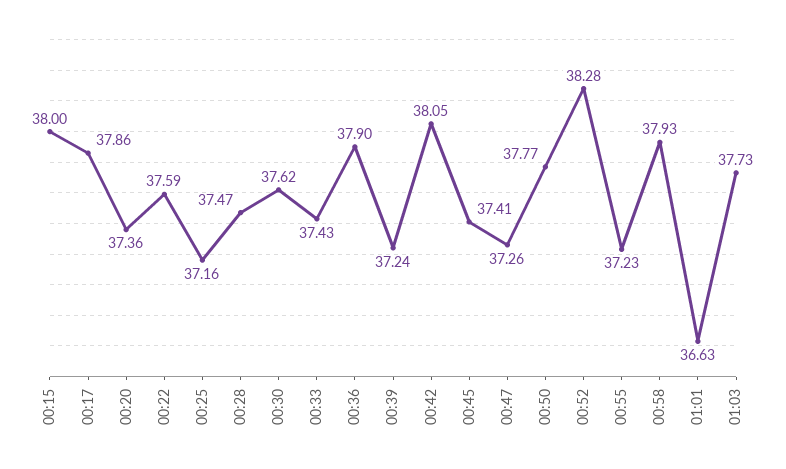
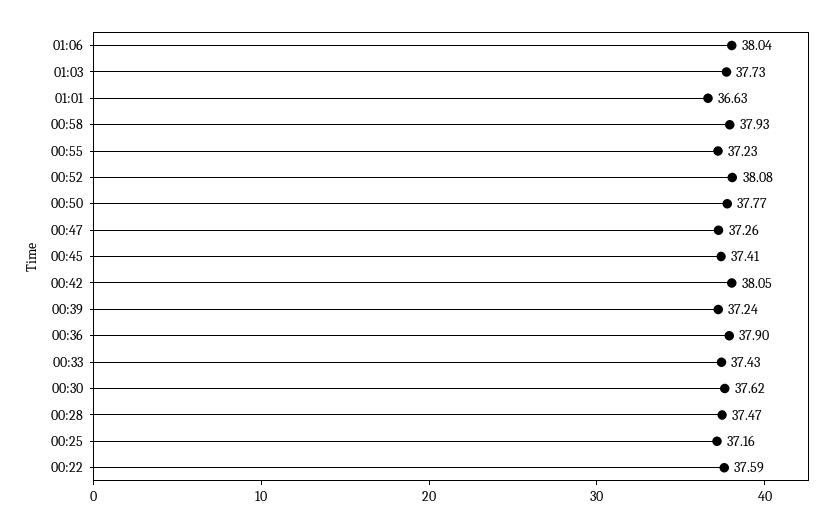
00:15: 38 -> none
00:17: 37.86 -> none
00:20: 37.36 -> none
00:52: 38.28 -> 38.08
01:06: none -> 38.04

